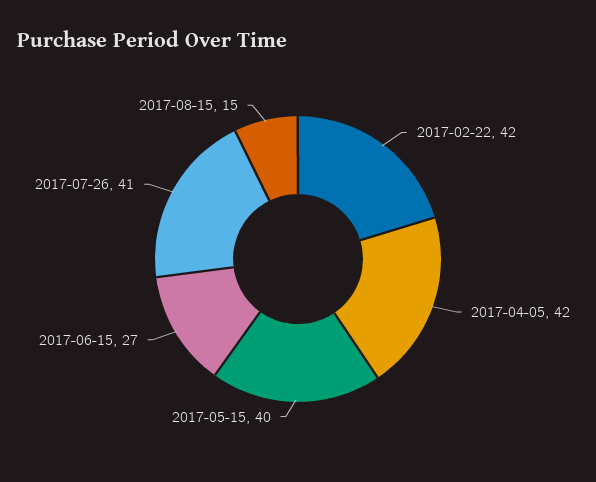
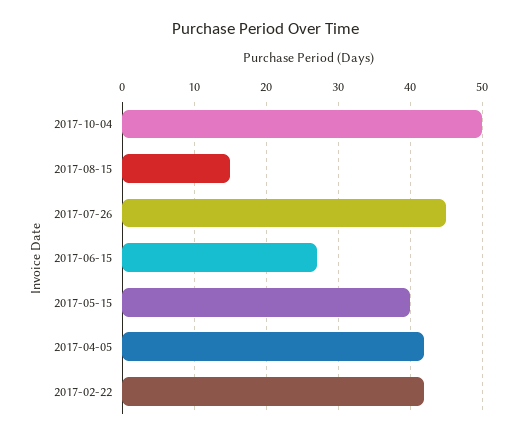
2017-07-26: 41 -> 45
2017-10-04: none -> 50

